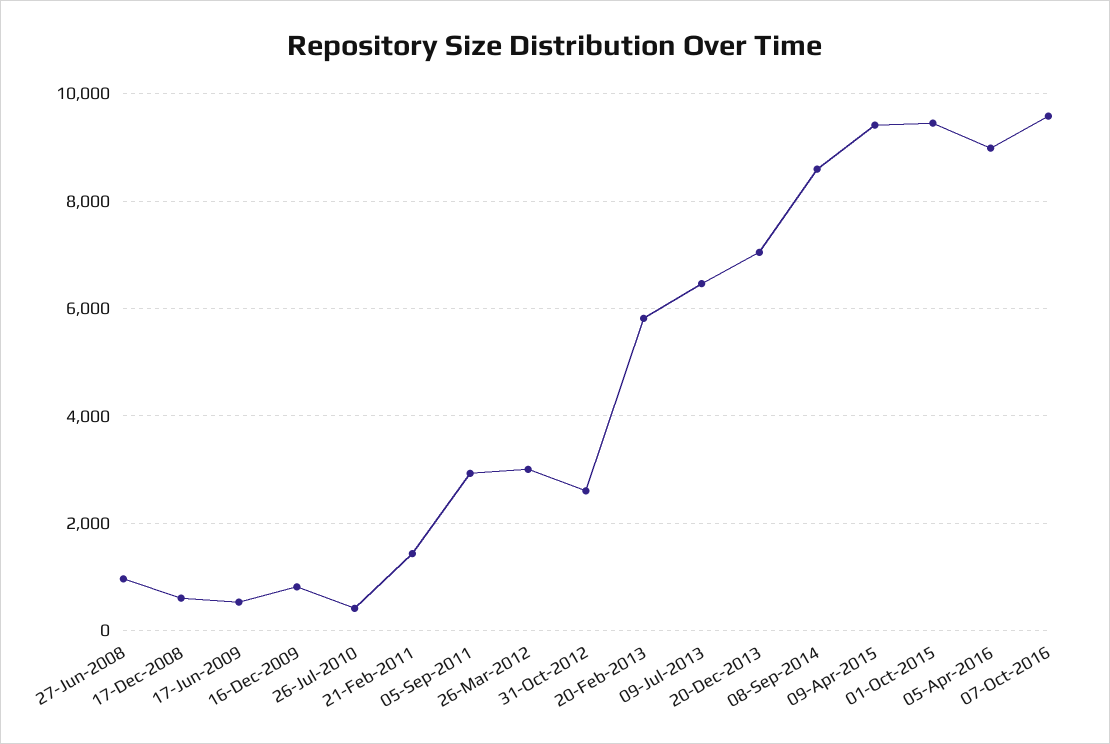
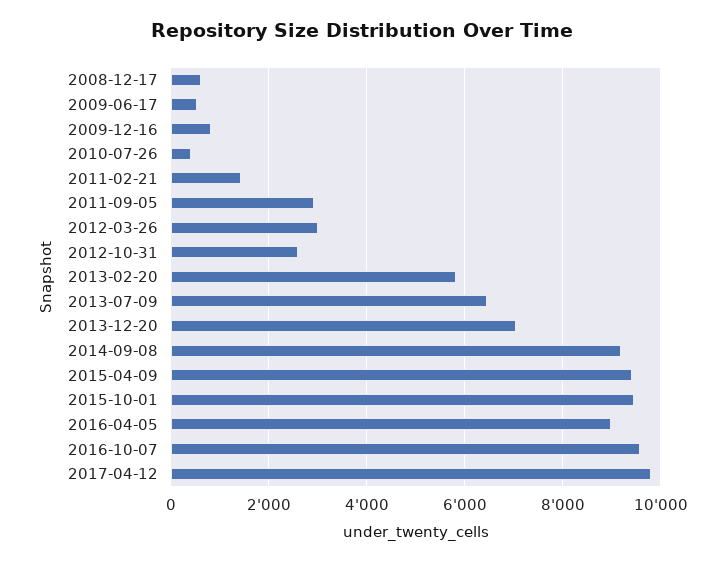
27-Jun-2008: 1000 -> none
08-Sep-2014: 8600 -> 9200
2017-04-12: none -> 9800

